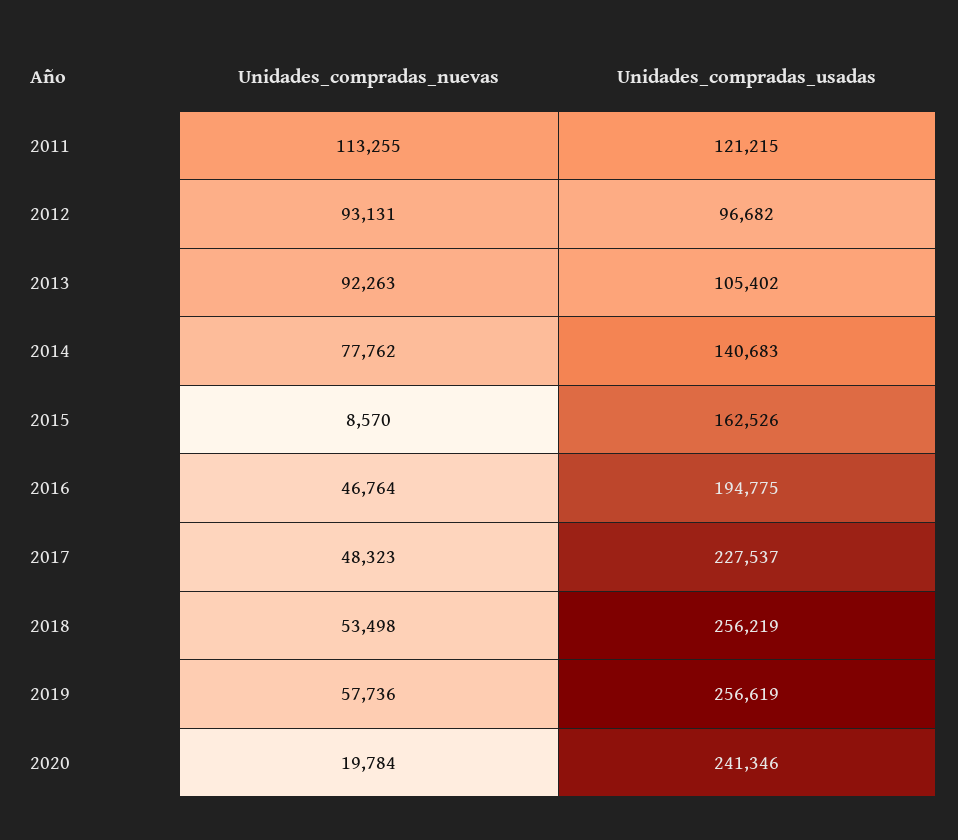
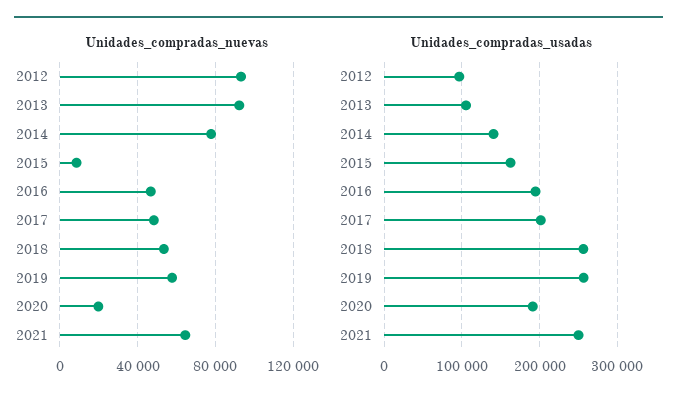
Unidades_compradas_nuevas, 2011: 113255 -> none
Unidades_compradas_usadas, 2011: 121215 -> none
Unidades_compradas_usadas, 2017: 227537 -> 200000
Unidades_compradas_usadas, 2020: 241346 -> 190000
Unidades_compradas_nuevas, 2021: none -> 65000
Unidades_compradas_usadas, 2021: none -> 250000

